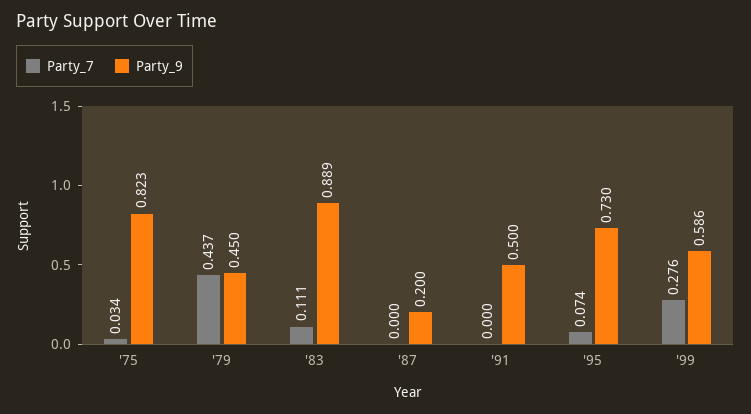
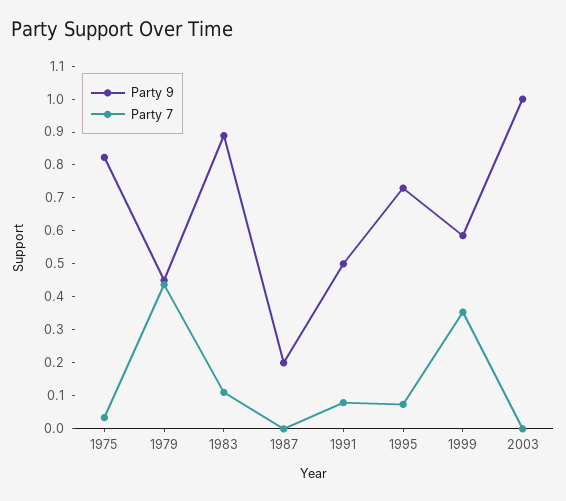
Party_7, '91: 0 -> 0.075
Party_7, '99: 0.276 -> 0.35
Party_9, 2003: none -> 1
Party_7, 2003: none -> 0

